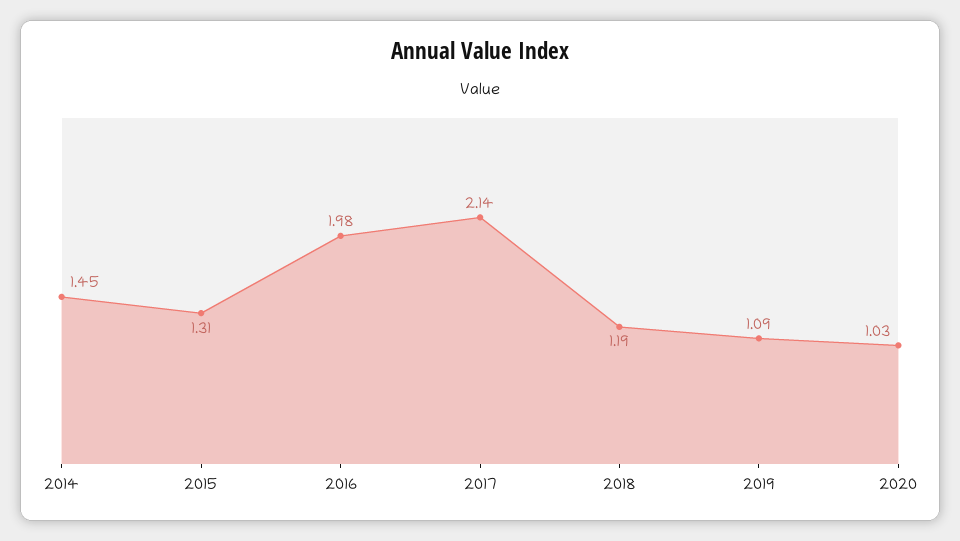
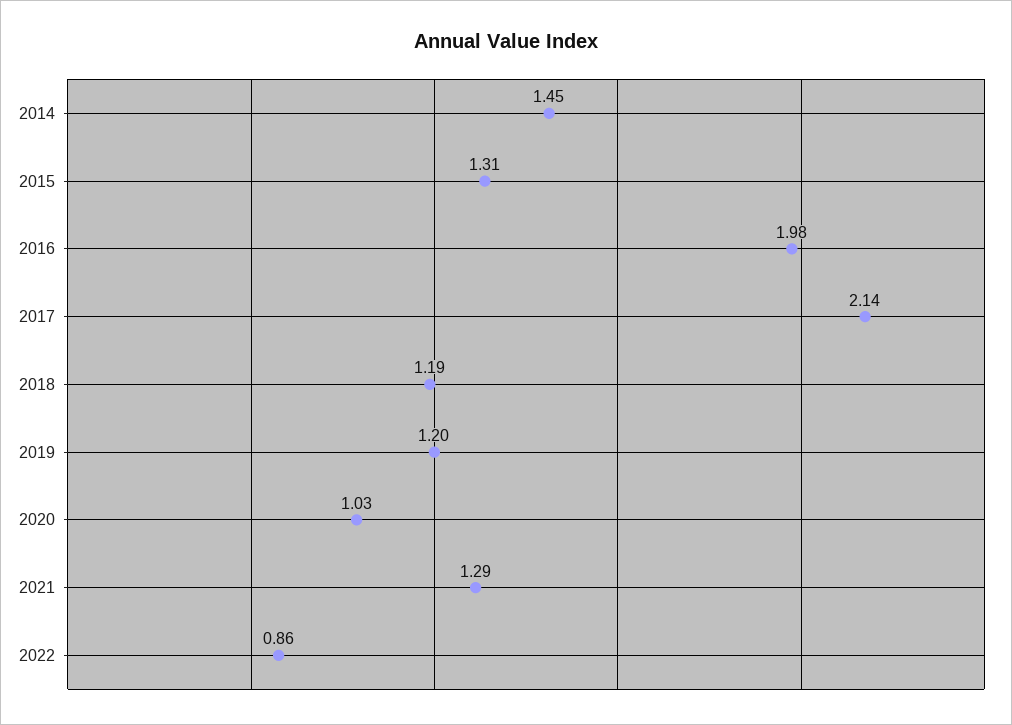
2019: 1.09 -> 1.2
2021: none -> 1.29
2022: none -> 0.86

